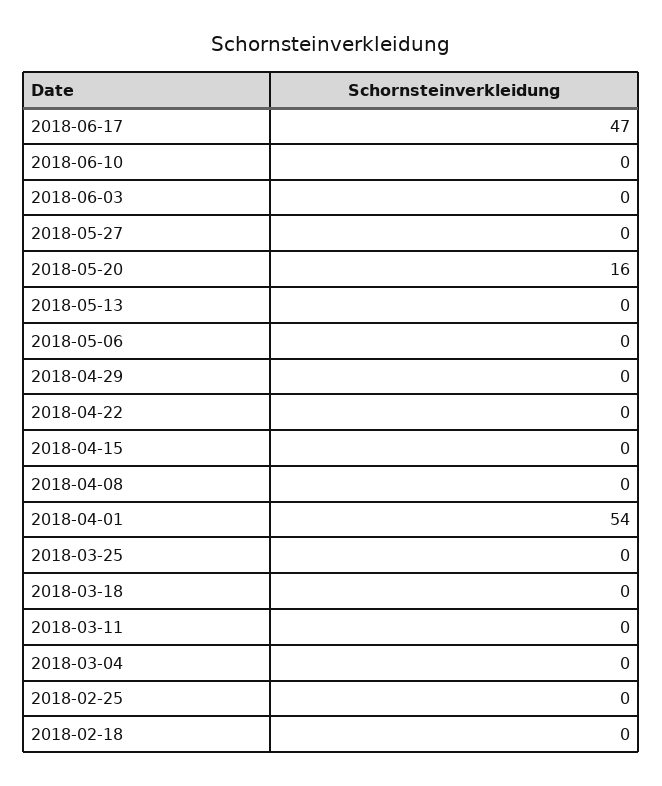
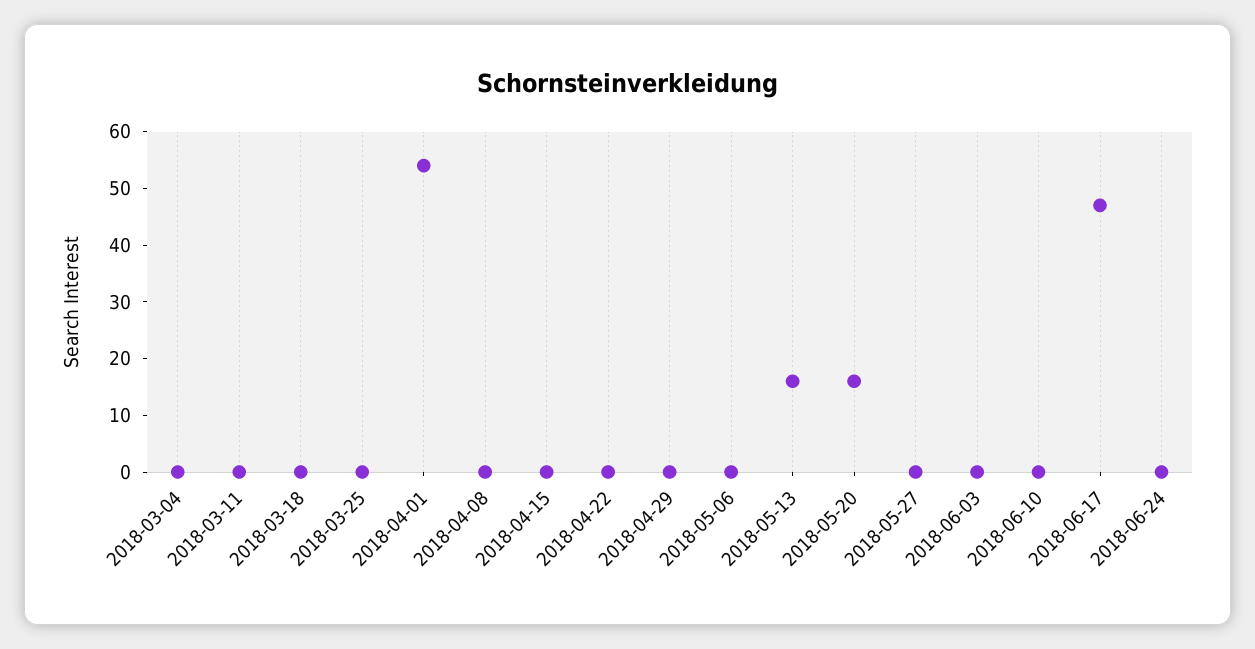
2018-05-13: 0 -> 15
2018-02-25: 0 -> none
2018-02-18: 0 -> none
2018-06-24: none -> 0

